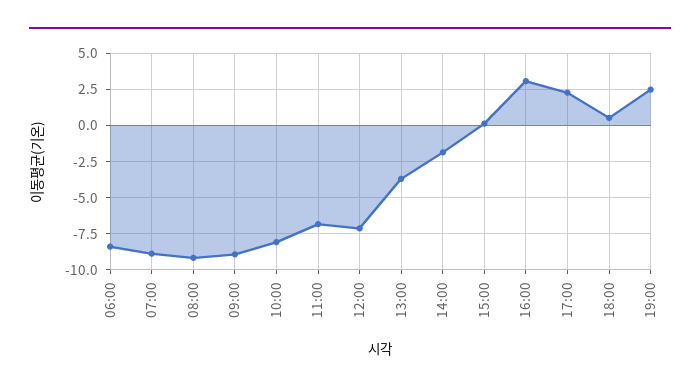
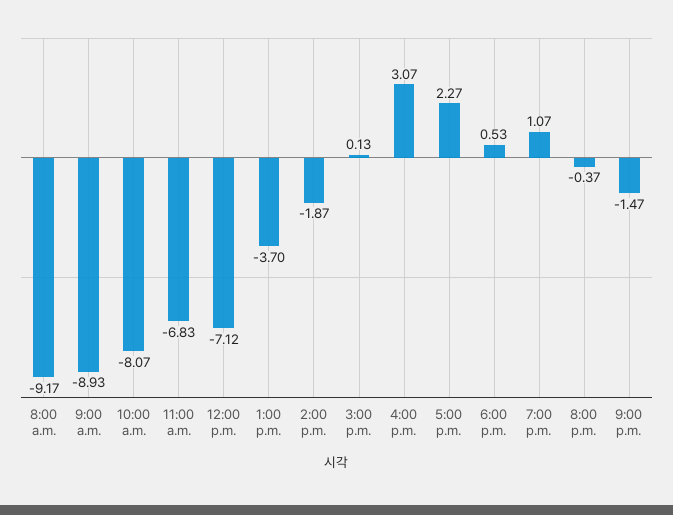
06:00: -8.5 -> none
07:00: -9 -> none
19:00: 2.5 -> 1.07
8:00 p.m.: none -> -0.37
9:00 p.m.: none -> -1.47

